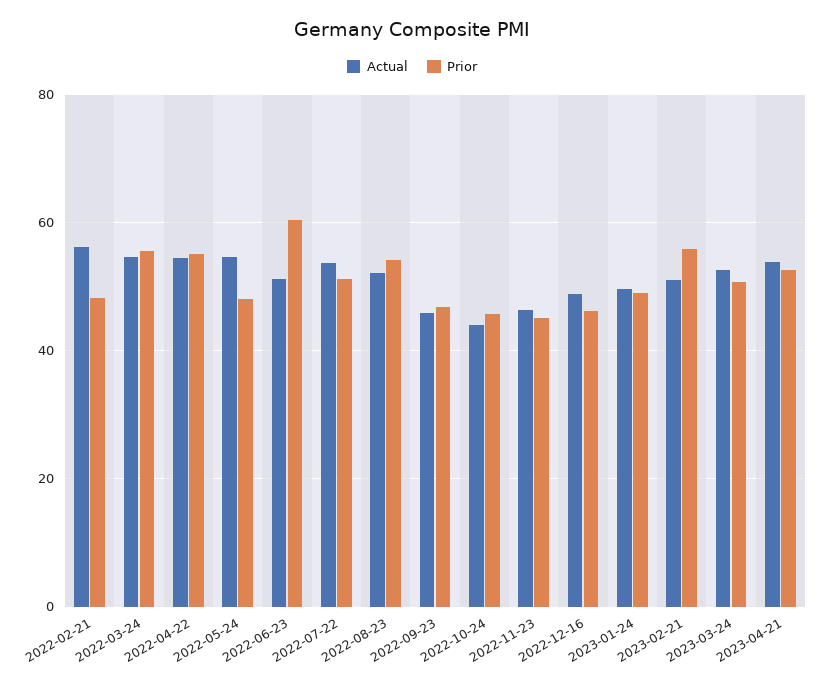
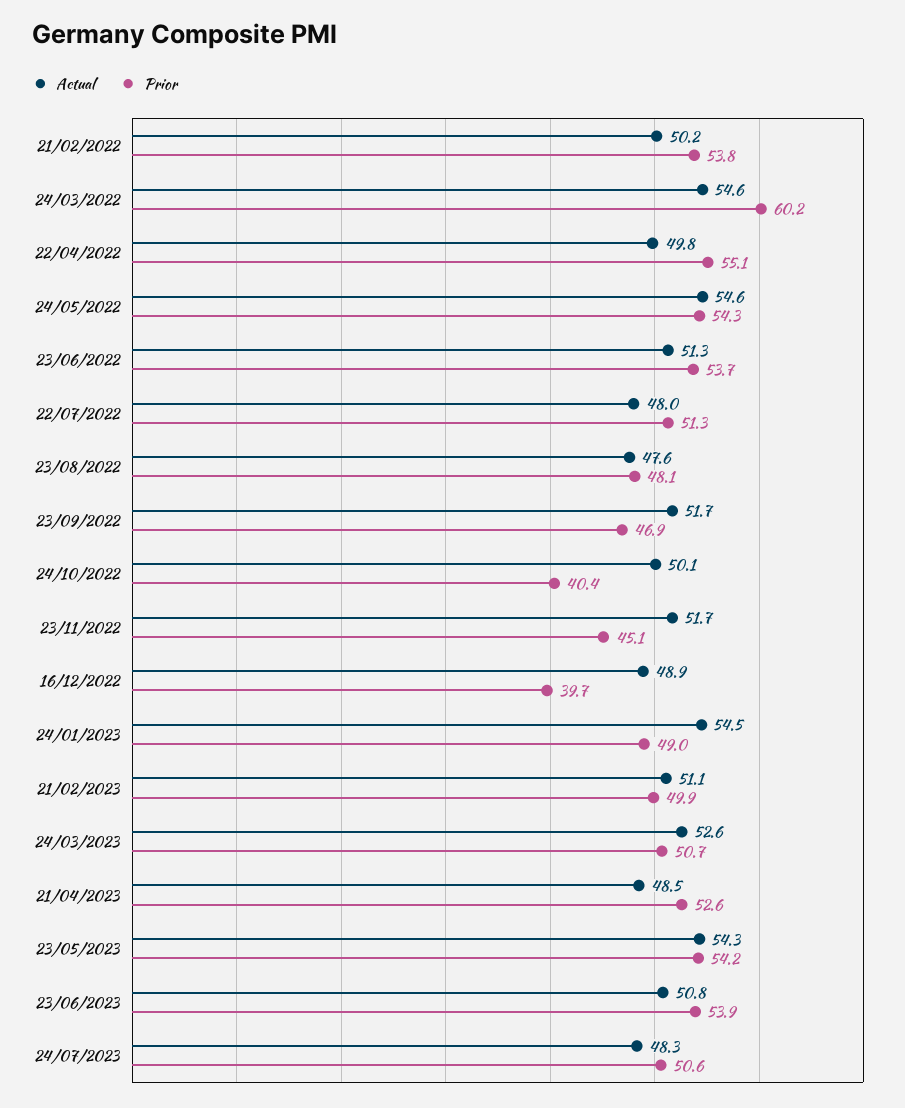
Actual, 2022-02-21: 56 -> 50.2
Prior, 2022-02-21: 48 -> 53.8
Prior, 2022-03-24: 56 -> 60.2
Actual, 2022-04-22: 54 -> 49.8
Prior, 2022-05-24: 48 -> 54.3
Prior, 2022-06-23: 60 -> 53.7
Actual, 2022-07-22: 54 -> 48
Actual, 2022-08-23: 52 -> 47.6
Prior, 2022-08-23: 54 -> 48.1
Actual, 2022-09-23: 46 -> 51.7
Actual, 2022-10-24: 44 -> 50.1
Prior, 2022-10-24: 46 -> 40.4
Actual, 2022-11-23: 46 -> 51.7
Prior, 2022-12-16: 46 -> 39.7
Actual, 2023-01-24: 50 -> 54.5
Prior, 2023-02-21: 56 -> 49.9
Actual, 2023-04-21: 54 -> 48.5
Actual, 23/05/2023: none -> 54.3
Prior, 23/05/2023: none -> 54.2
Actual, 23/06/2023: none -> 50.8
Prior, 23/06/2023: none -> 53.9
Actual, 24/07/2023: none -> 48.3
Prior, 24/07/2023: none -> 50.6

